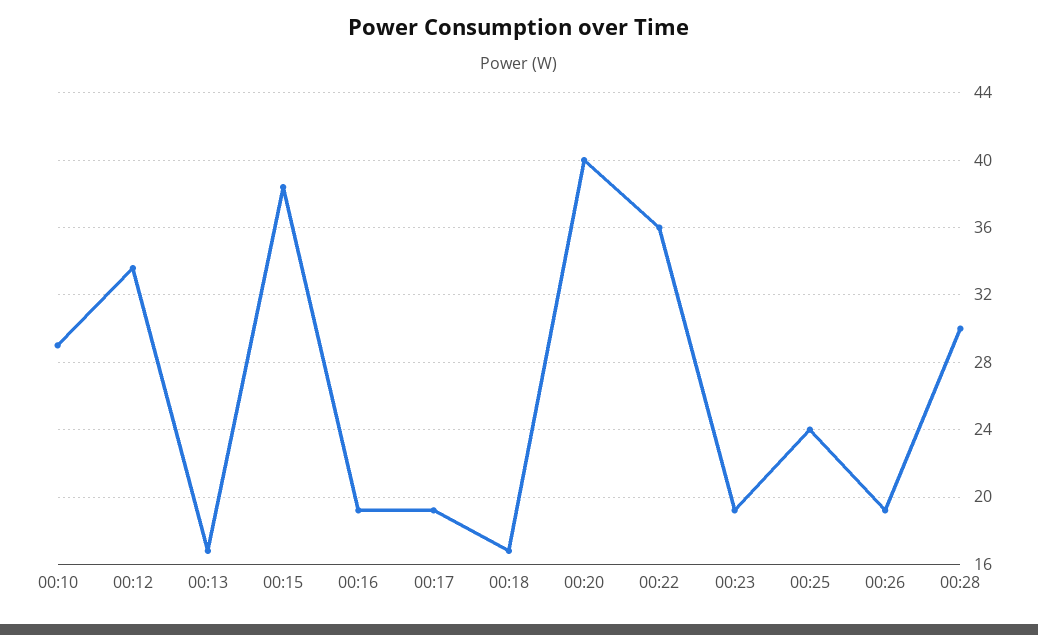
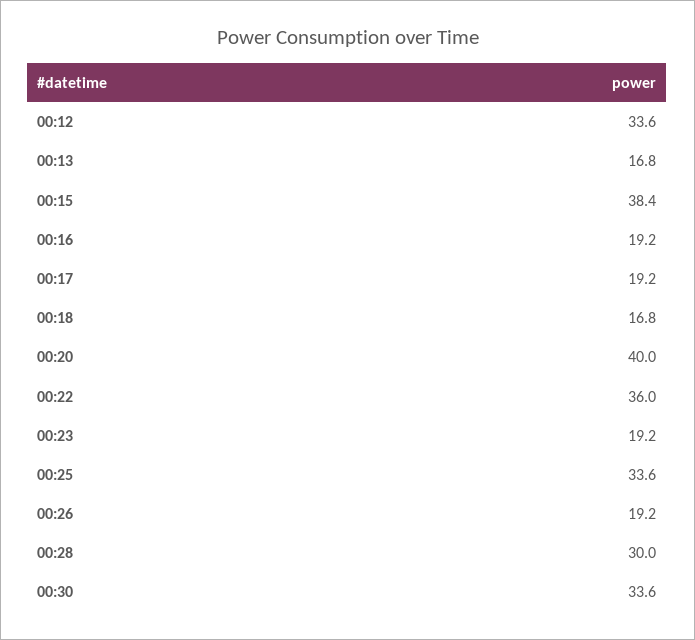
00:10: 29 -> none
00:25: 24 -> 33.6
00:30: none -> 33.6

